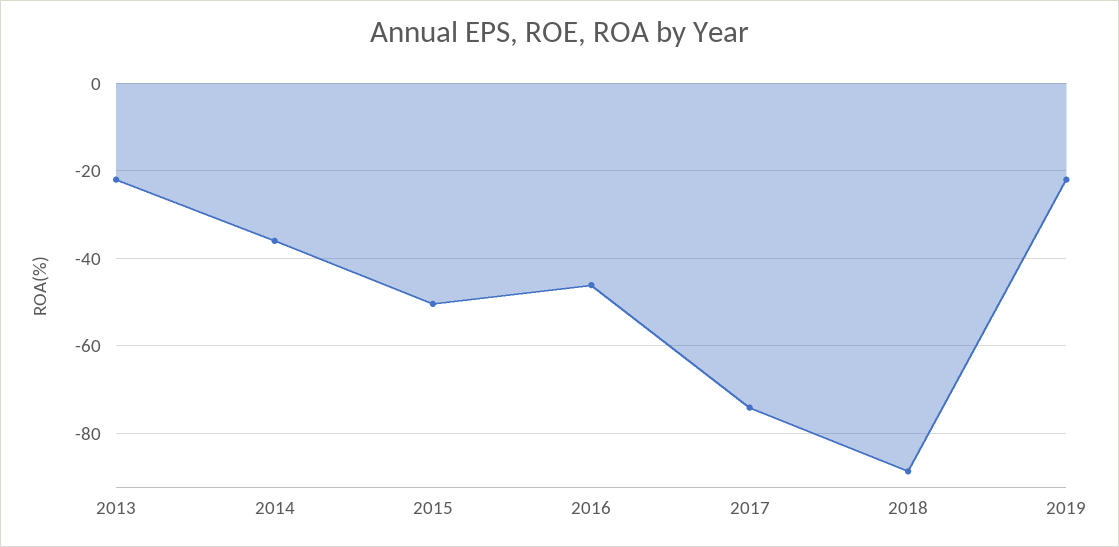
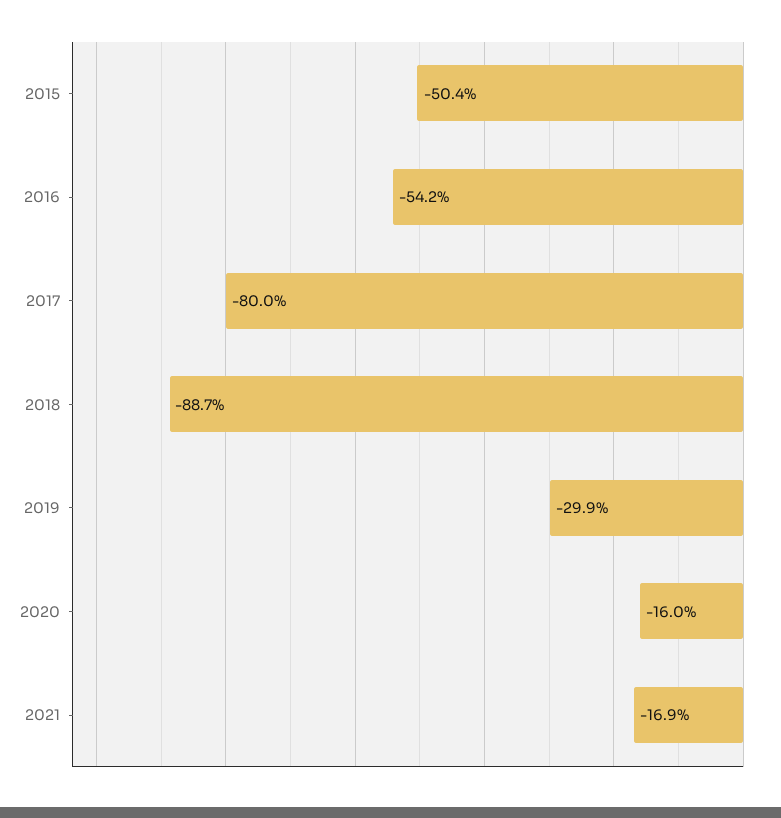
2013: -22 -> none
2014: -36 -> none
2016: -46 -> -54.2
2017: -74 -> -80
2019: -22 -> -29.9
2020: none -> -16
2021: none -> -16.9

